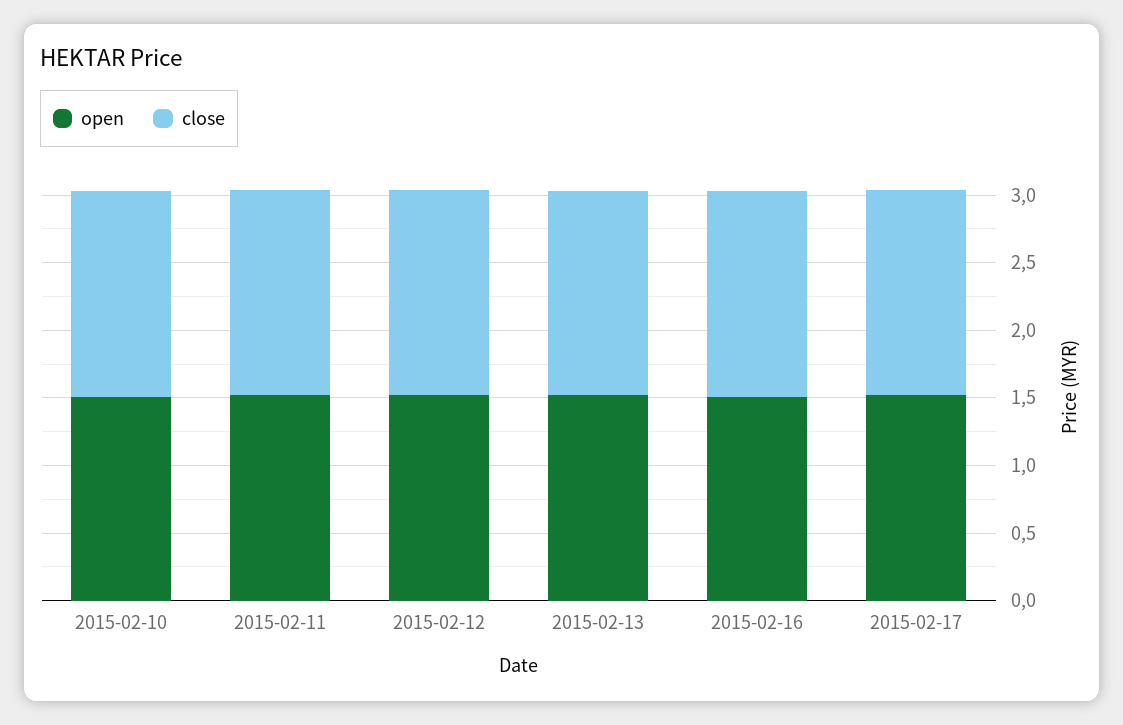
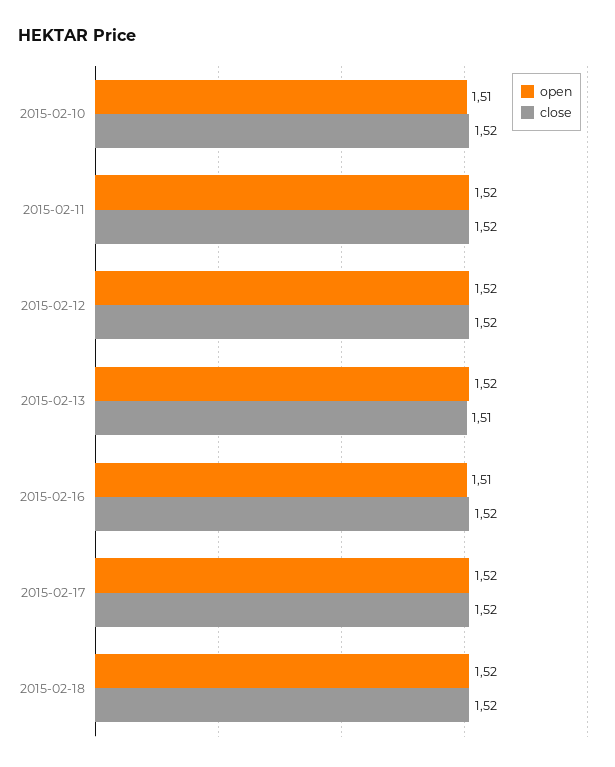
open, 2015-02-18: none -> 1.52
close, 2015-02-18: none -> 1.52

